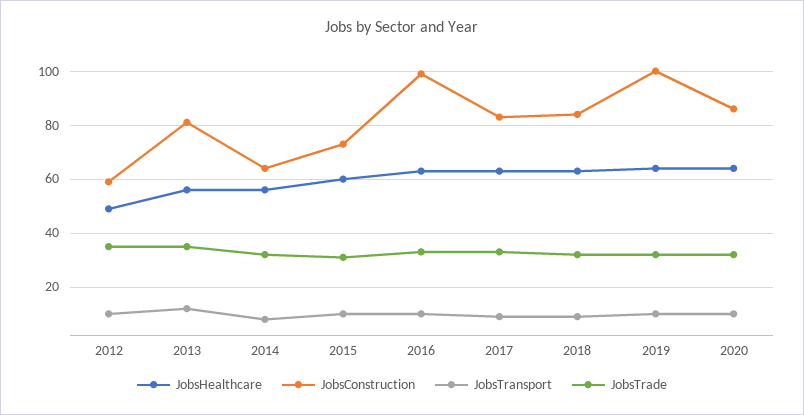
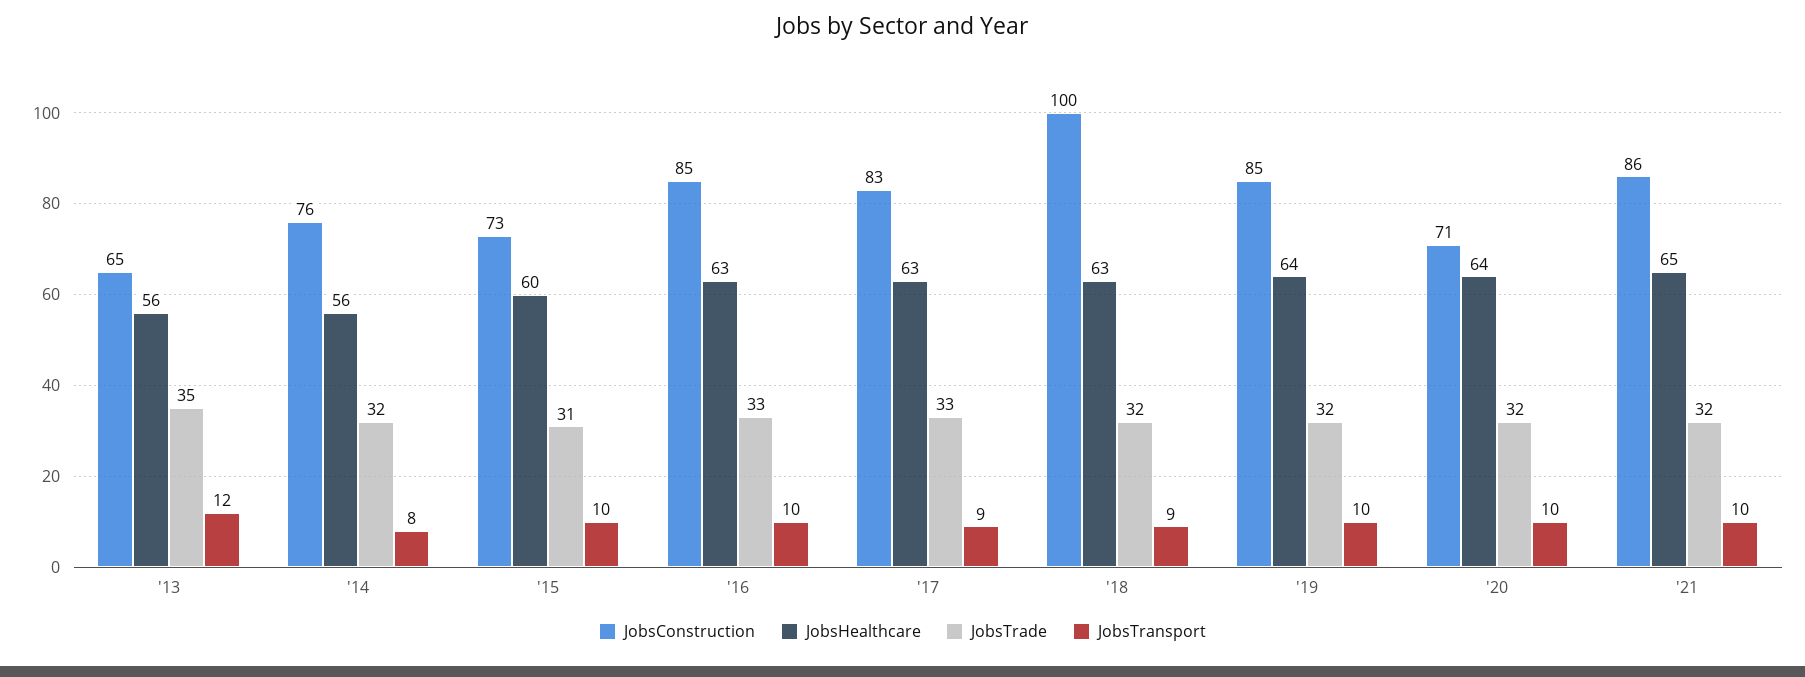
JobsHealthcare, 2012: 50 -> none
JobsConstruction, 2012: 60 -> none
JobsTransport, 2012: 10 -> none
JobsTrade, 2012: 35 -> none
JobsConstruction, 2013: 80 -> 65
JobsConstruction, 2014: 65 -> 76
JobsConstruction, 2016: 100 -> 85
JobsConstruction, 2018: 85 -> 100
JobsConstruction, 2019: 100 -> 85
JobsConstruction, 2020: 85 -> 71
JobsConstruction, '21: none -> 86
JobsHealthcare, '21: none -> 65
JobsTrade, '21: none -> 32
JobsTransport, '21: none -> 10

